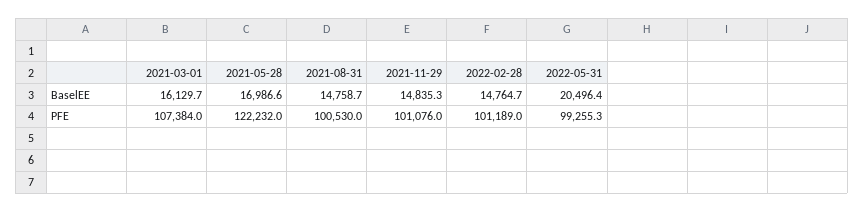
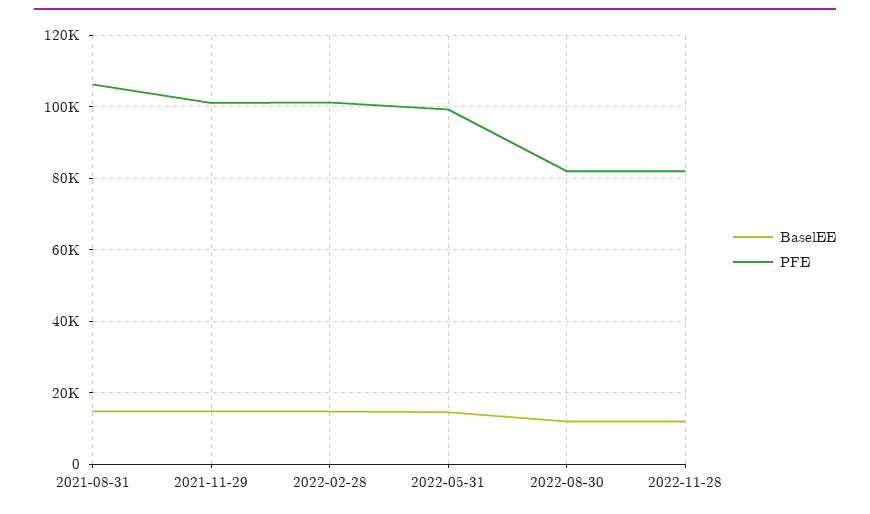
BaselEE, 2021-03-01: 16129.7 -> none
BaselEE, 2021-05-28: 16986.6 -> none
BaselEE, 2022-05-31: 20496.4 -> 14000
PFE, 2021-03-01: 107384 -> none
PFE, 2021-05-28: 122232 -> none
PFE, 2021-08-31: 100530 -> 106000
BaselEE, 2022-08-30: none -> 12000
PFE, 2022-08-30: none -> 82000
BaselEE, 2022-11-28: none -> 12000
PFE, 2022-11-28: none -> 82000

